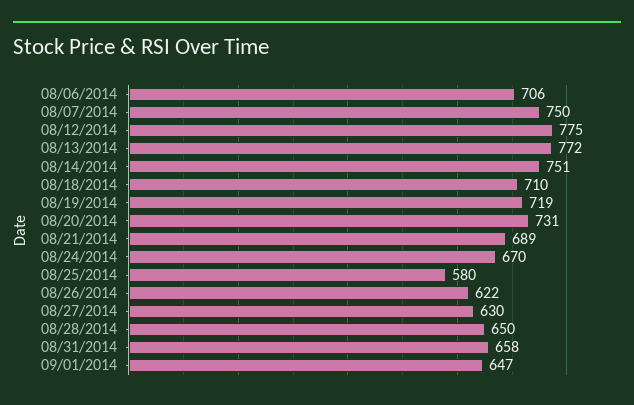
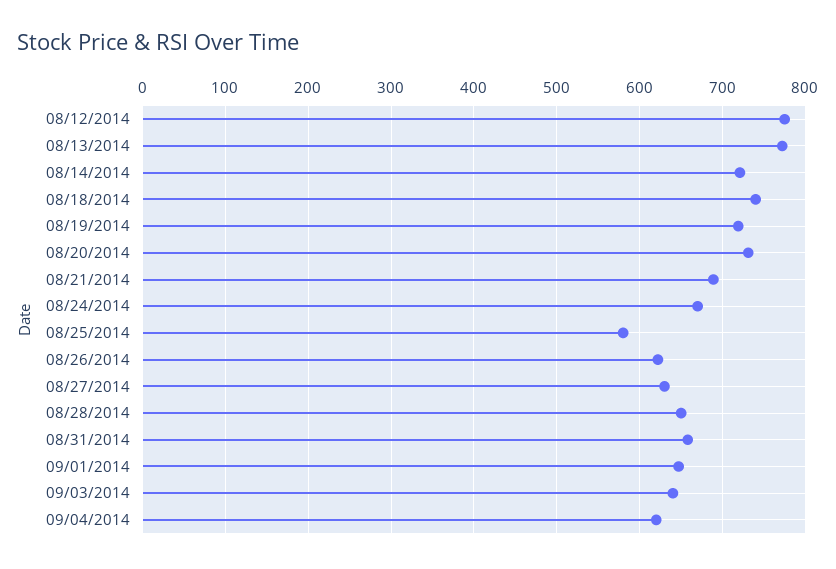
08/06/2014: 706 -> none
08/07/2014: 750 -> none
08/14/2014: 751 -> 720
08/18/2014: 710 -> 740
09/03/2014: none -> 640
09/04/2014: none -> 620

